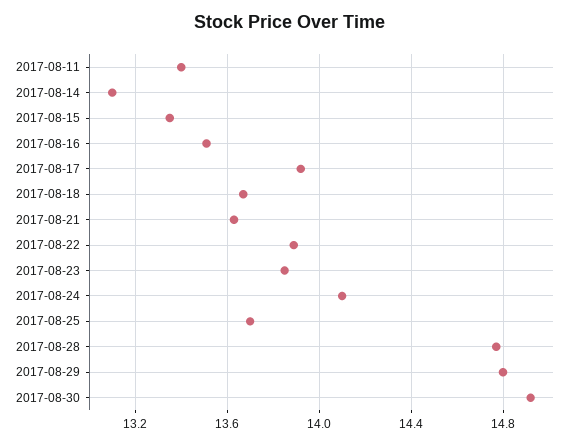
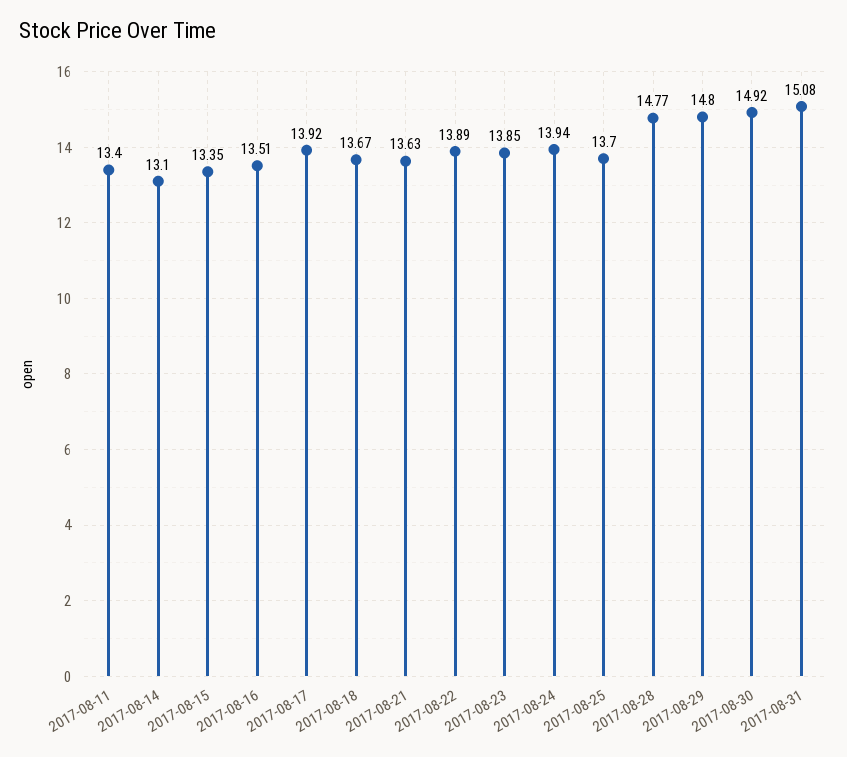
2017-08-24: 14.1 -> 13.94
2017-08-31: none -> 15.08

